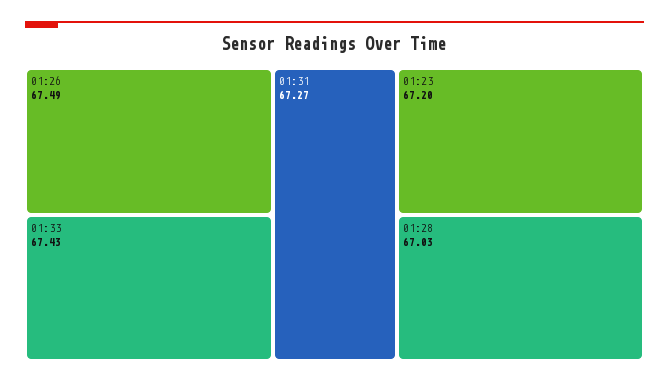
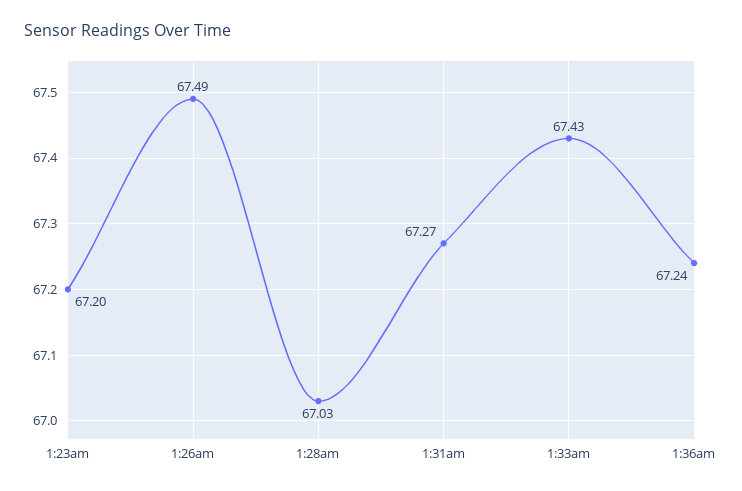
1:36am: none -> 67.24

